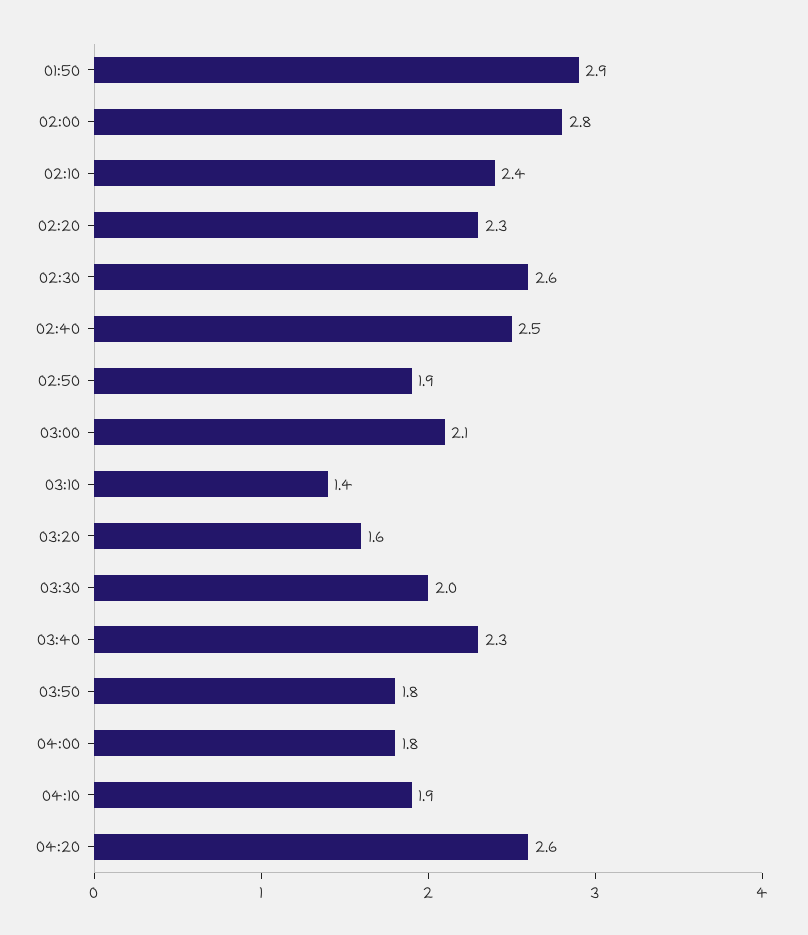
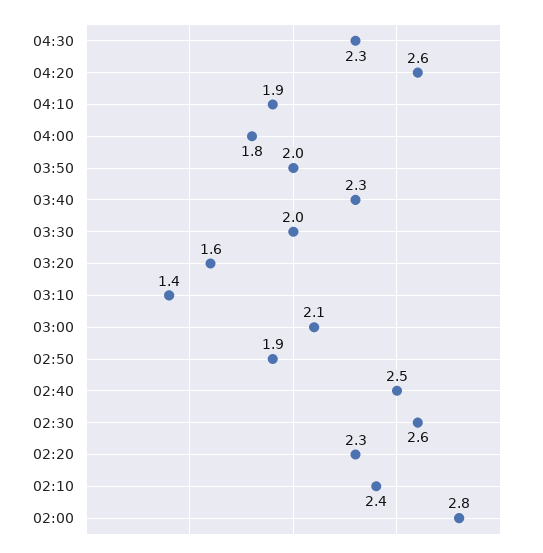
01:50: 2.9 -> none
03:50: 1.8 -> 2
04:30: none -> 2.3

